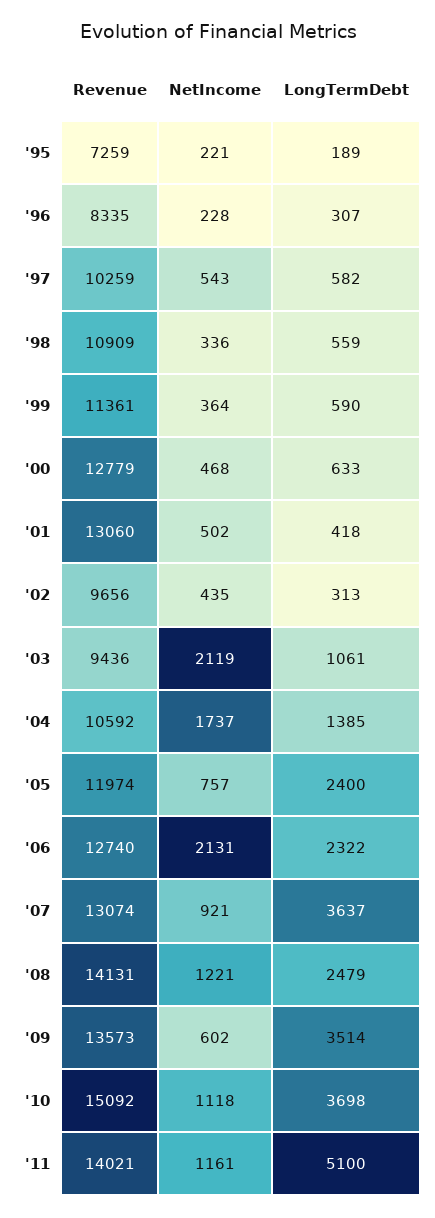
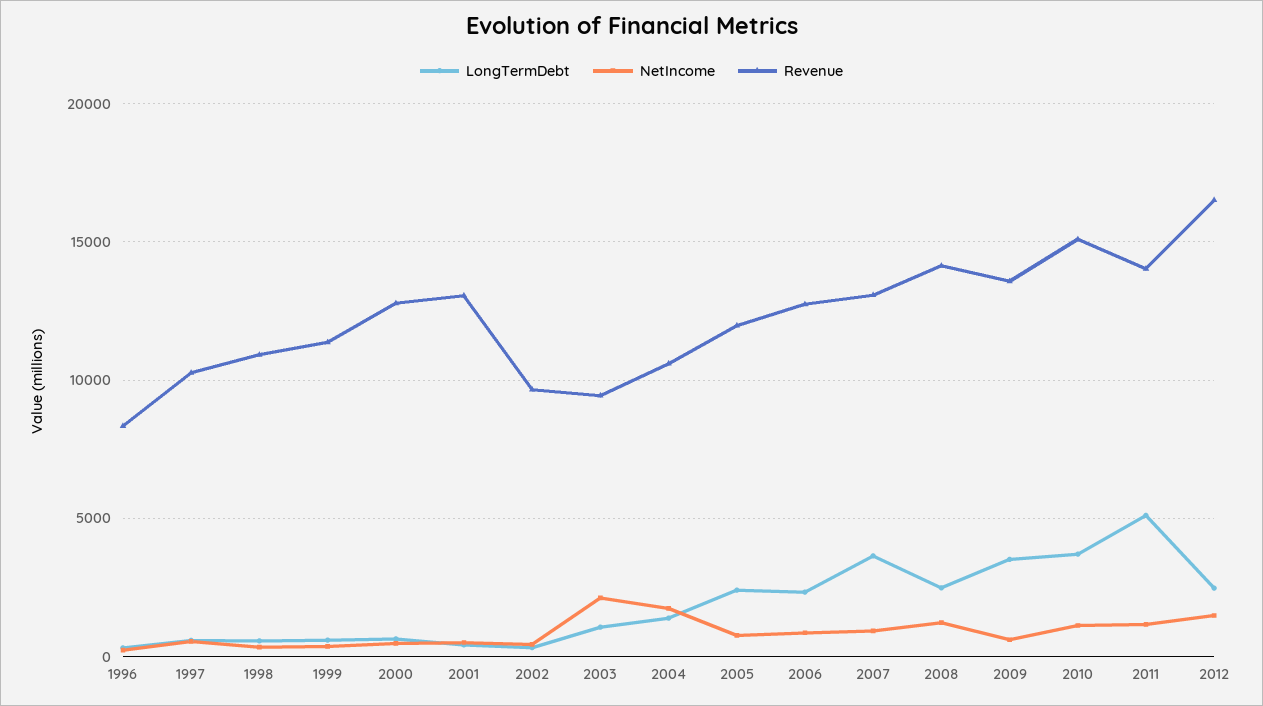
Revenue, '95: 7259 -> none
NetIncome, '95: 221 -> none
LongTermDebt, '95: 189 -> none
NetIncome, '06: 2131 -> 1000
LongTermDebt, 2012: none -> 2500
NetIncome, 2012: none -> 1500
Revenue, 2012: none -> 16500

